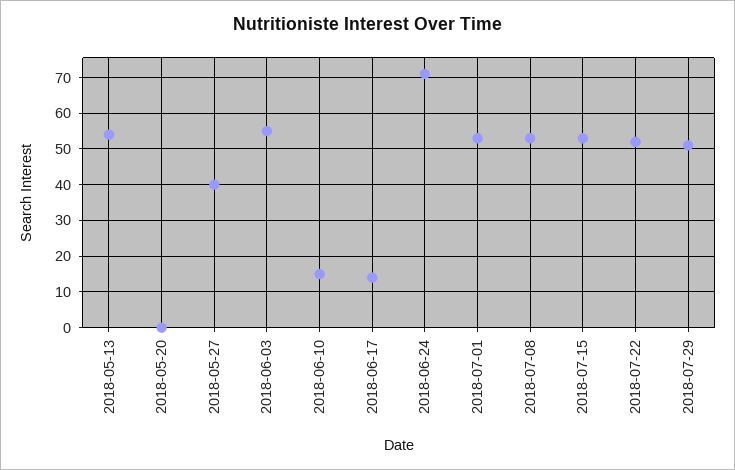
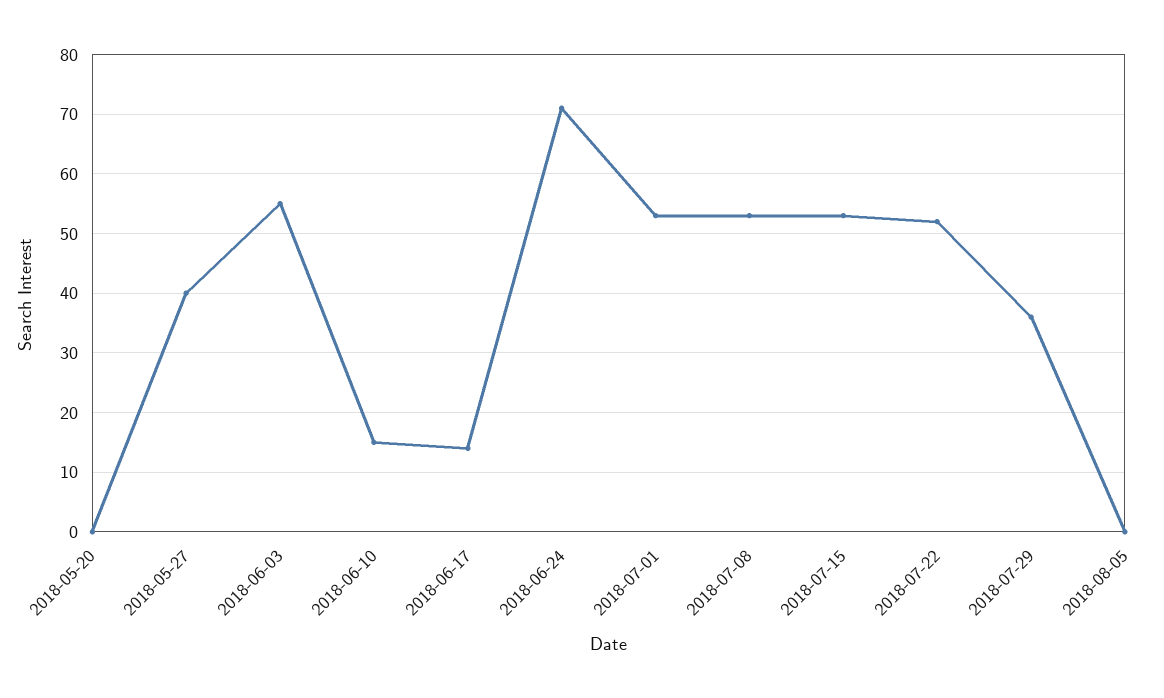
2018-05-13: 55 -> none
2018-07-29: 50 -> 35
2018-08-05: none -> 0

